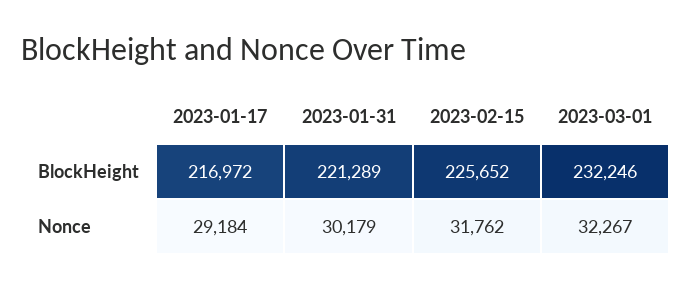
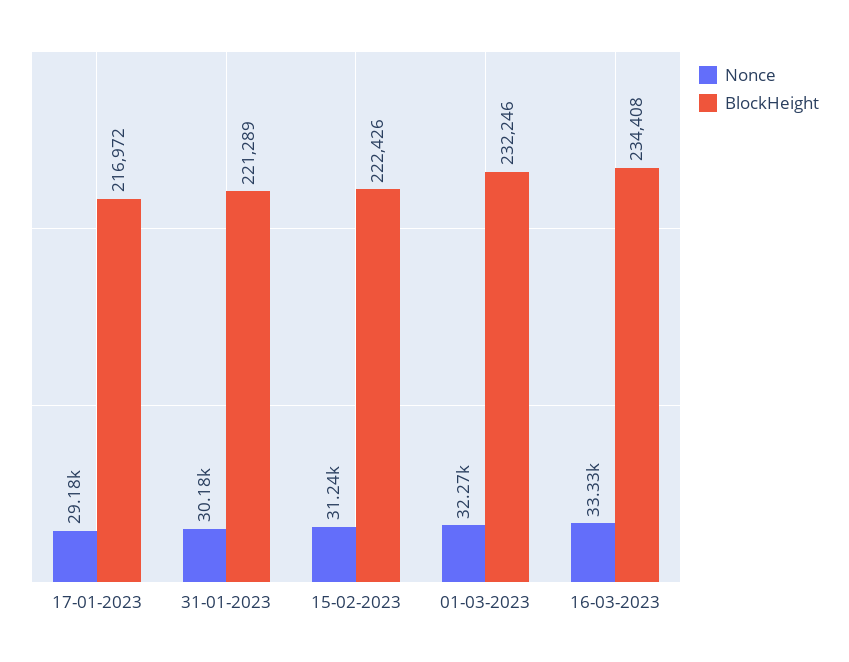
BlockHeight, 2023-02-15: 225652 -> 222426
Nonce, 2023-02-15: 31762 -> 31240
Nonce, 16-03-2023: none -> 33330
BlockHeight, 16-03-2023: none -> 234408

